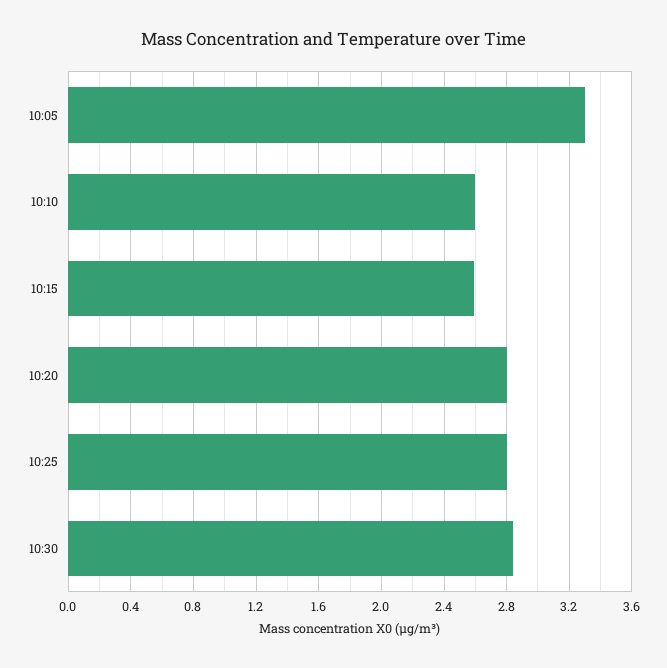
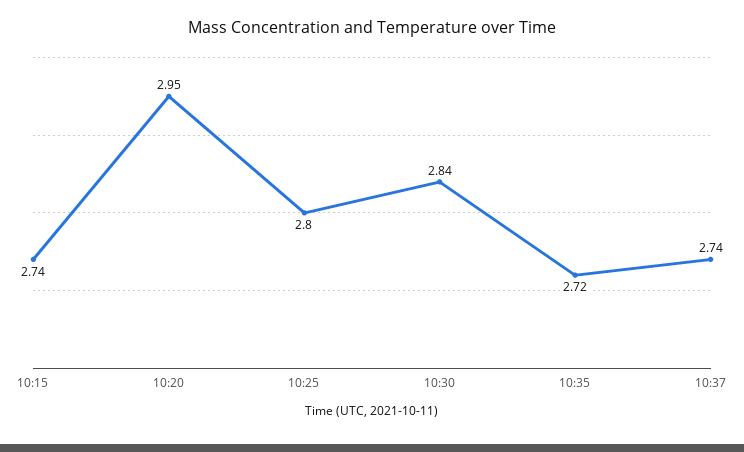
10:05: 3.3 -> none
10:10: 2.6 -> none
10:15: 2.6 -> 2.74
10:20: 2.8 -> 2.95
10:35: none -> 2.72
10:37: none -> 2.74

